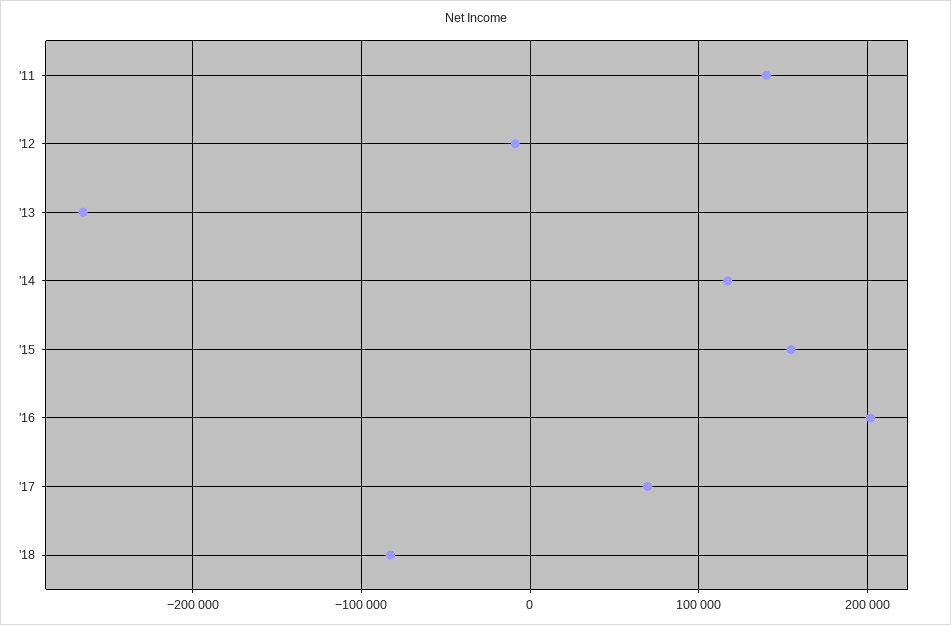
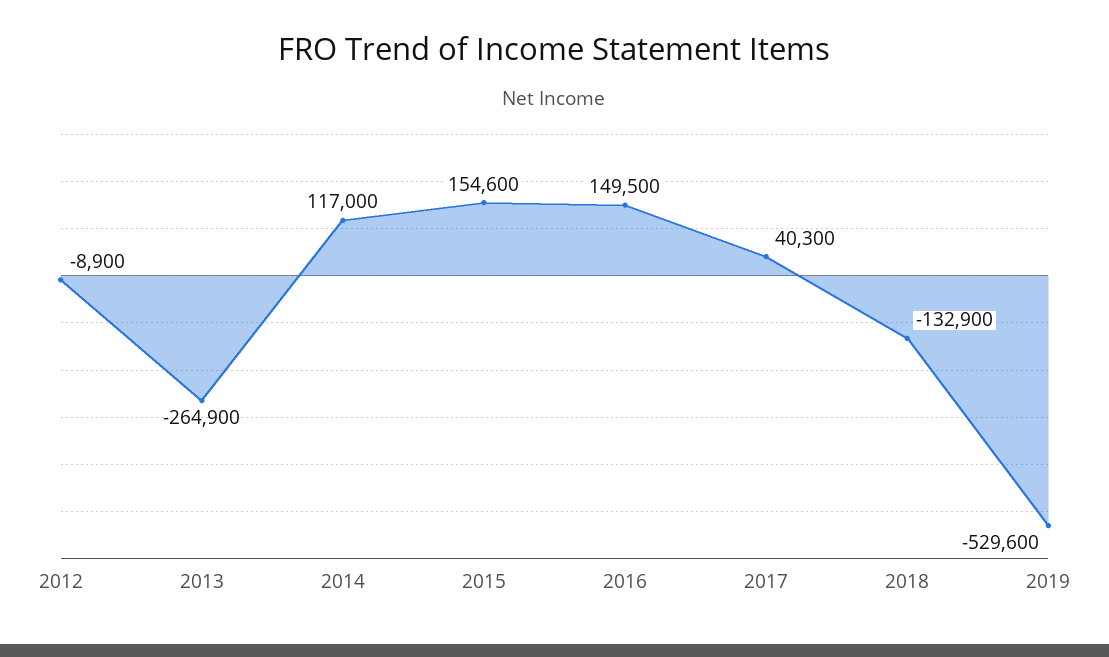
'11: 140000 -> none
'16: 200000 -> 149500
'17: 70000 -> 40300
'18: -80000 -> -132900
2019: none -> -529600

